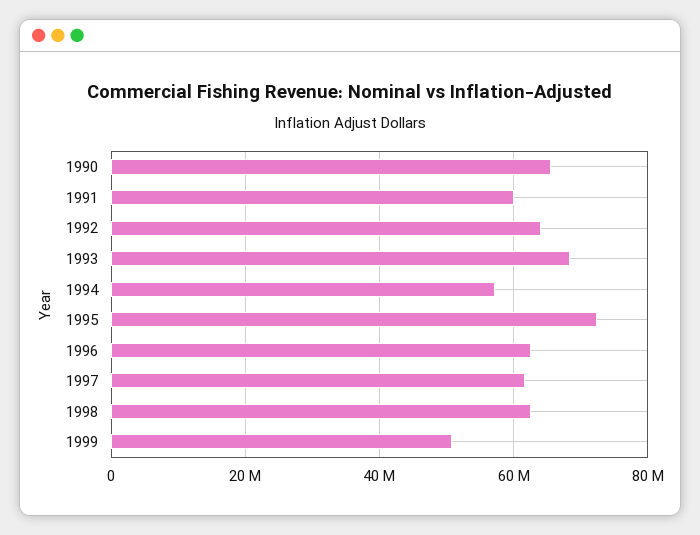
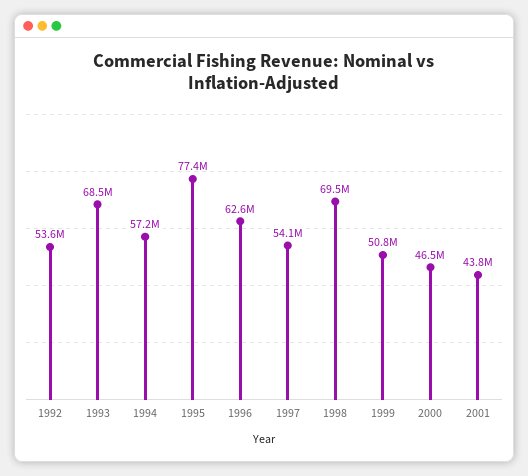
1990: 66000000 -> none
1991: 60000000 -> none
1992: 64000000 -> 53600000
1995: 72000000 -> 77400000
1997: 62000000 -> 54100000
1998: 62000000 -> 69500000
2000: none -> 46500000
2001: none -> 43800000

